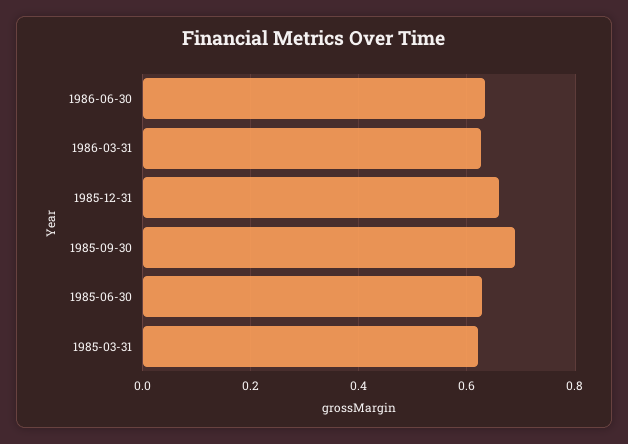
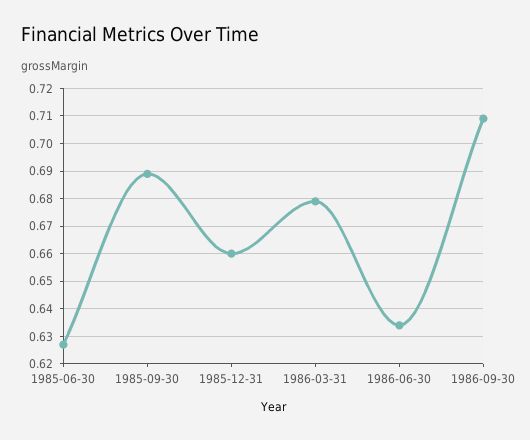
1986-03-31: 0.62 -> 0.68
1985-03-31: 0.62 -> none
1986-09-30: none -> 0.71

